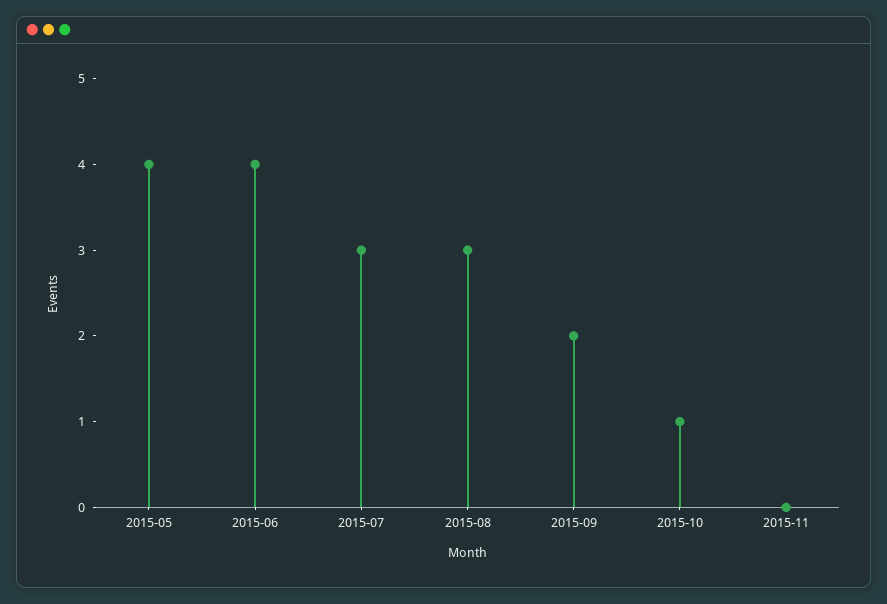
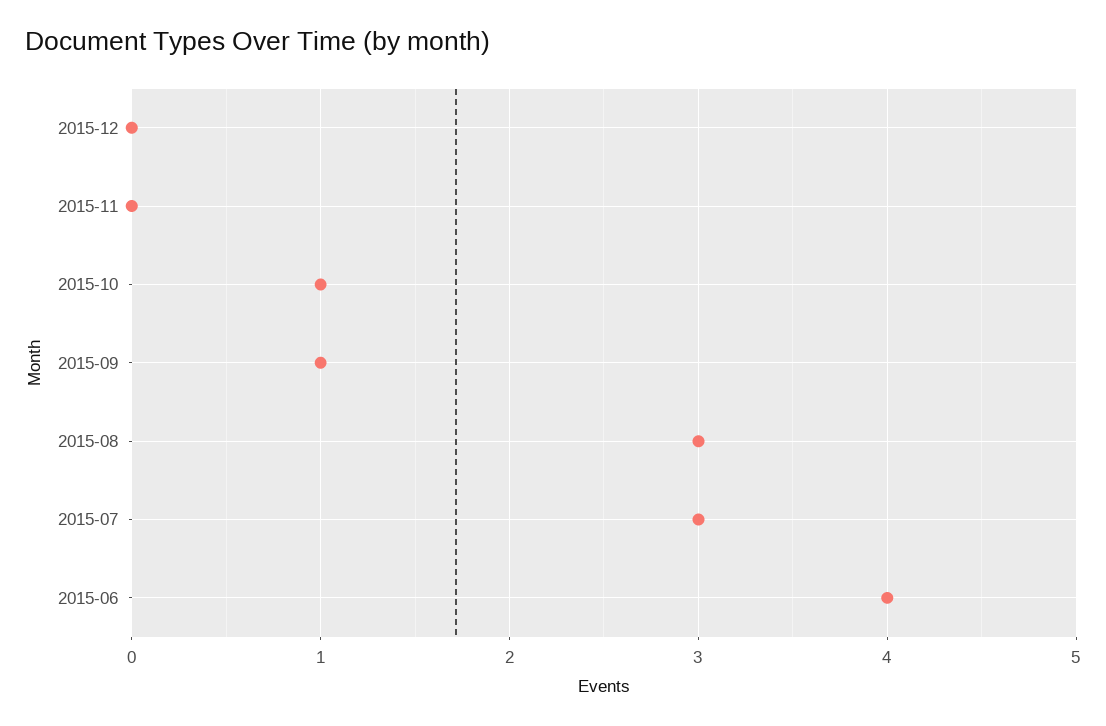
2015-05: 4 -> none
2015-09: 2 -> 1
2015-12: none -> 0

